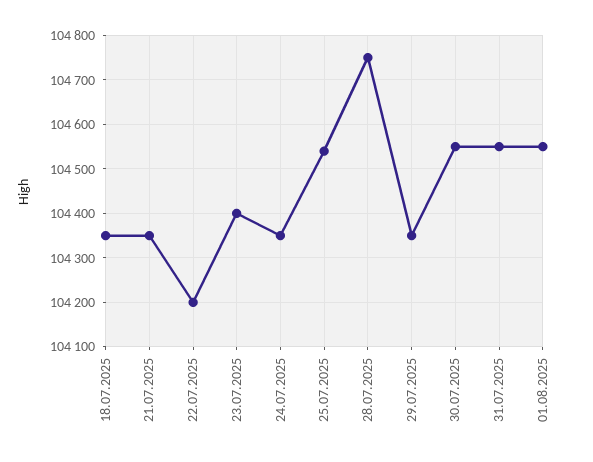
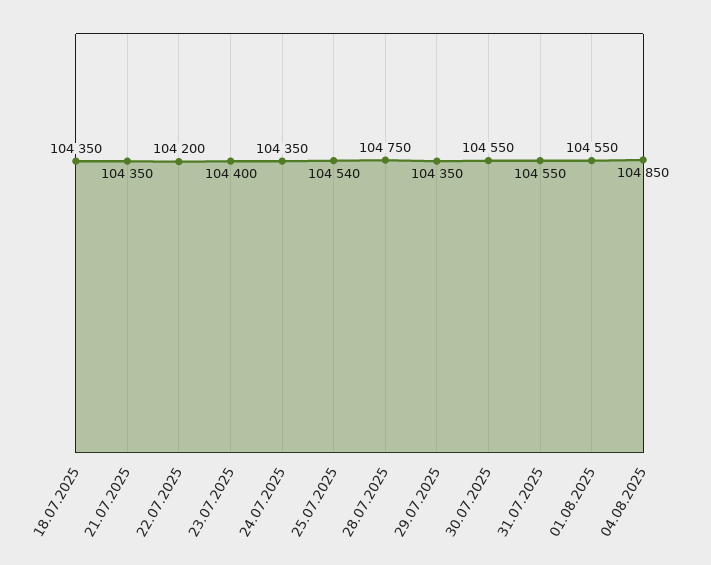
04.08.2025: none -> 104850

